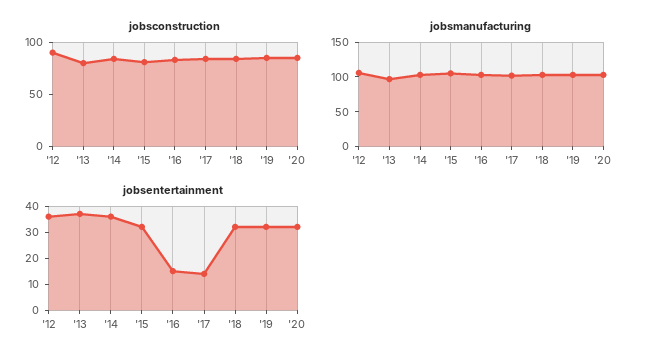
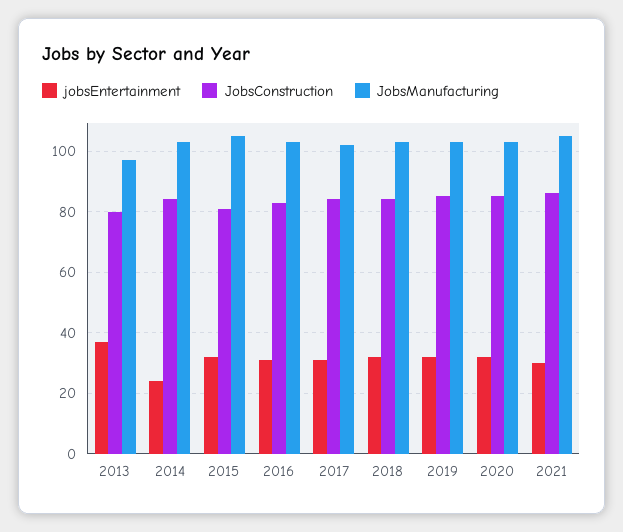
jobsconstruction, '12: 90 -> none
jobsmanufacturing, '12: 100 -> none
jobsentertainment, '12: 35 -> none
jobsentertainment, '14: 35 -> 25
jobsentertainment, '16: 15 -> 30
jobsentertainment, '17: 15 -> 30
jobsentertainment, 2021: none -> 30
jobsconstruction, 2021: none -> 85
jobsmanufacturing, 2021: none -> 105

